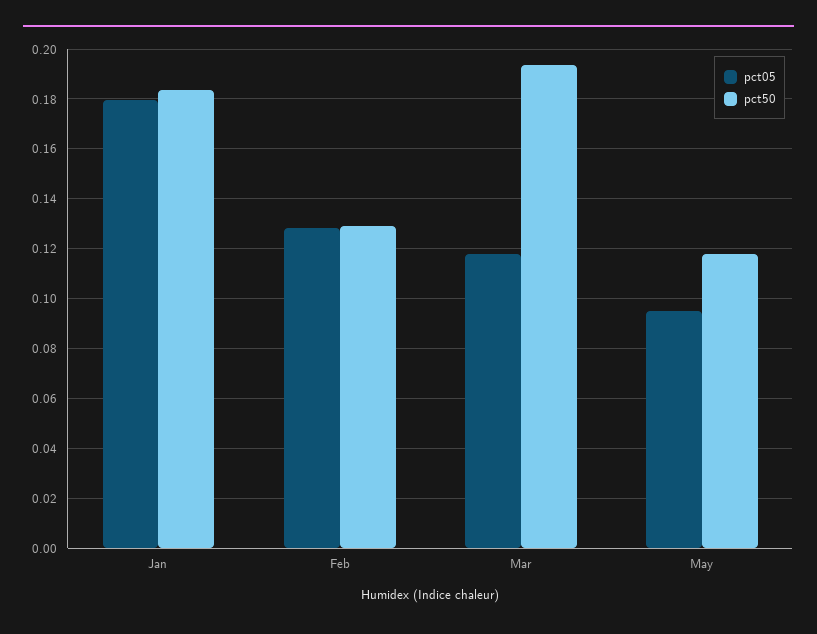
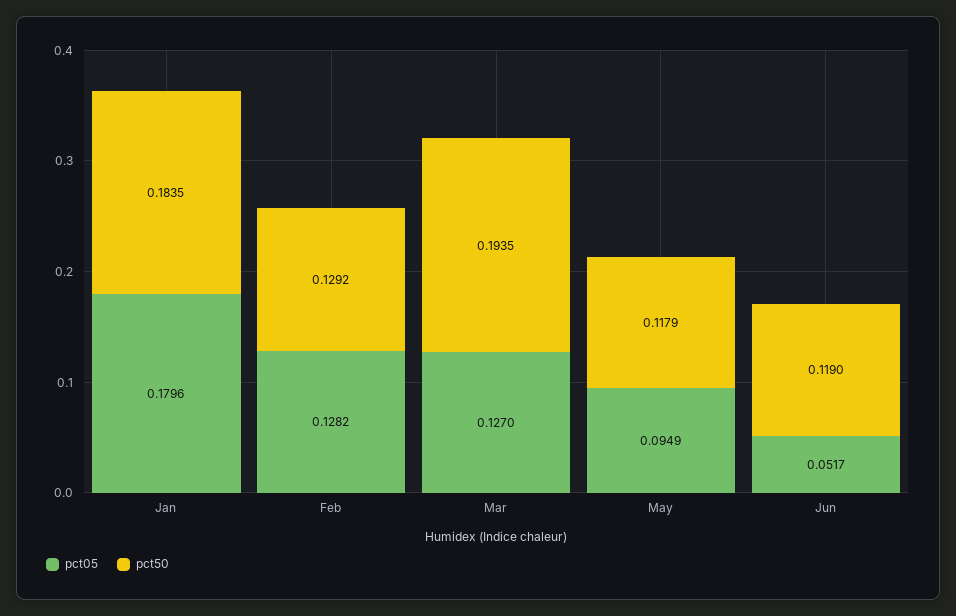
pct05, Mar: 0.1175 -> 0.127
pct05, Jun: none -> 0.0517
pct50, Jun: none -> 0.119

